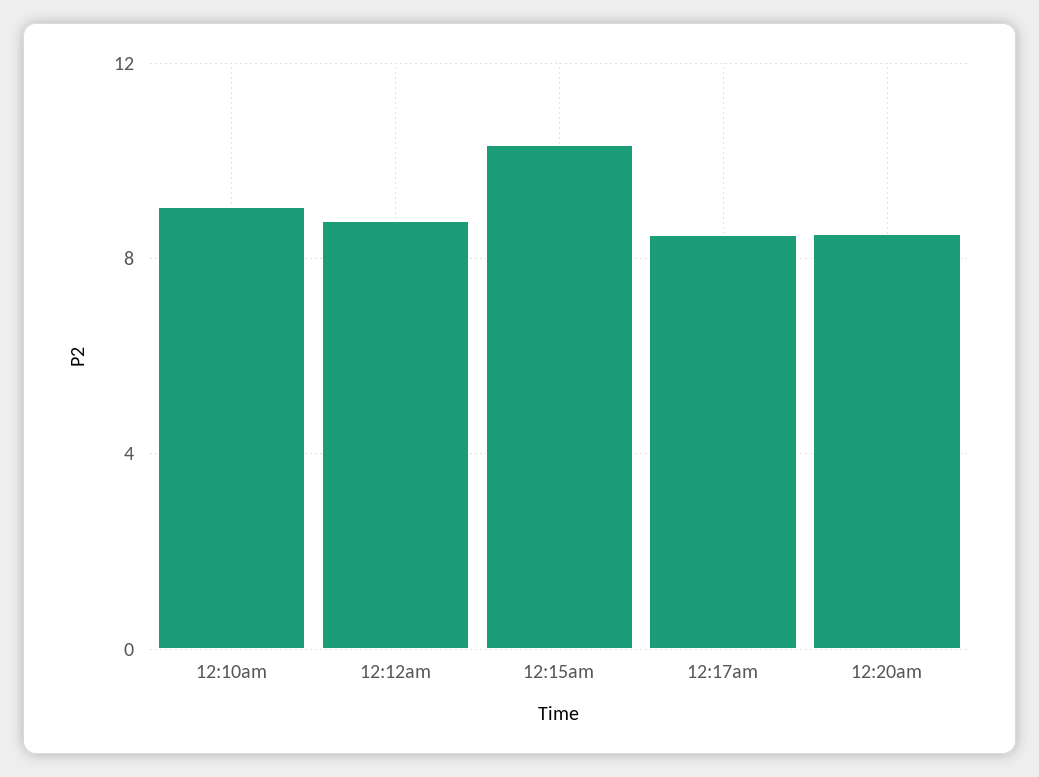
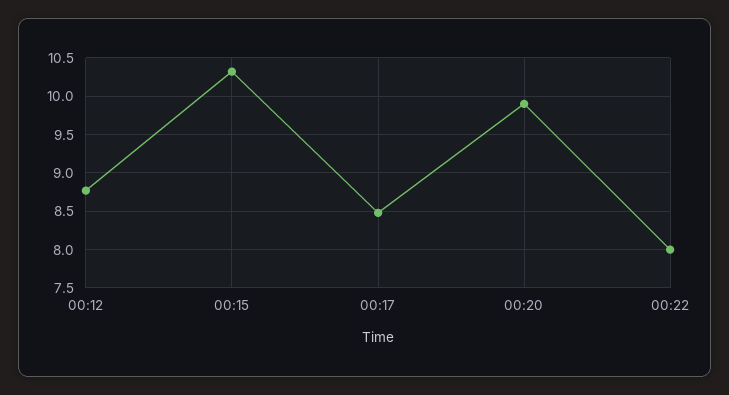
12:10am: 9 -> none
12:20am: 8.5 -> 9.9
00:22: none -> 8

